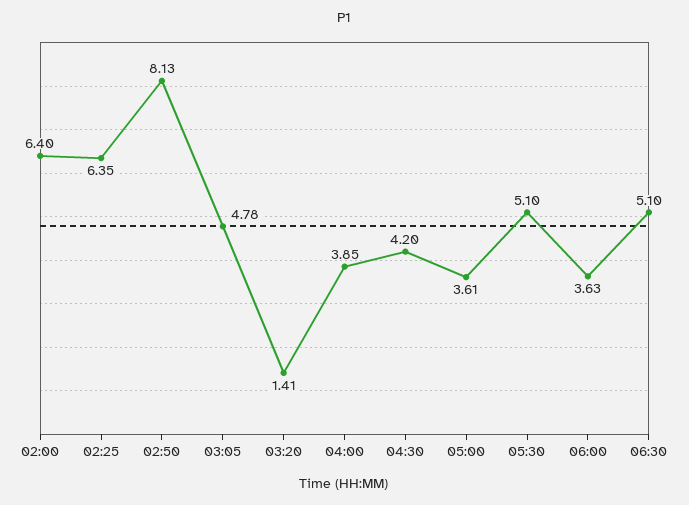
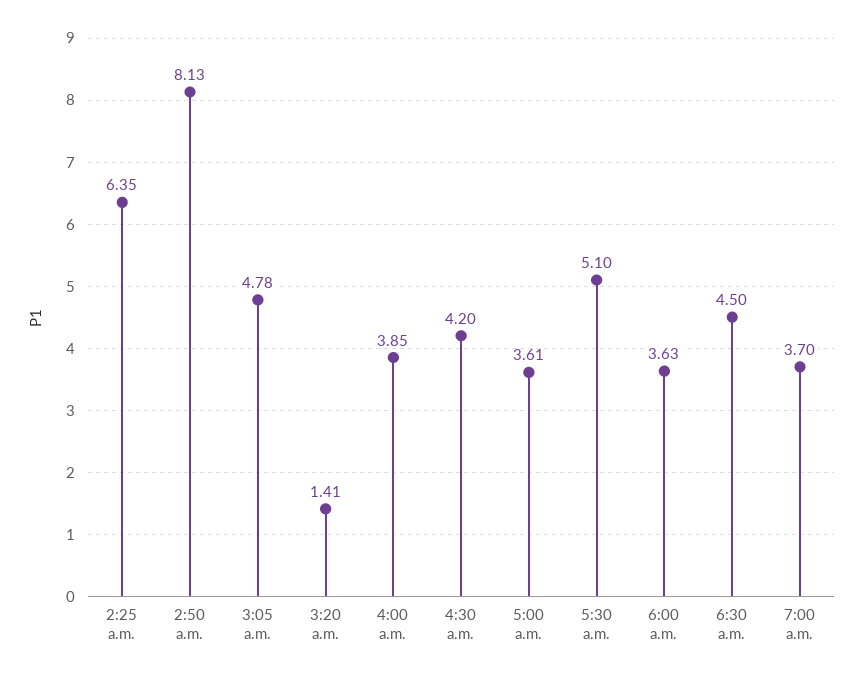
02:00: 6.4 -> none
06:30: 5.1 -> 4.5
7:00 a.m.: none -> 3.7

